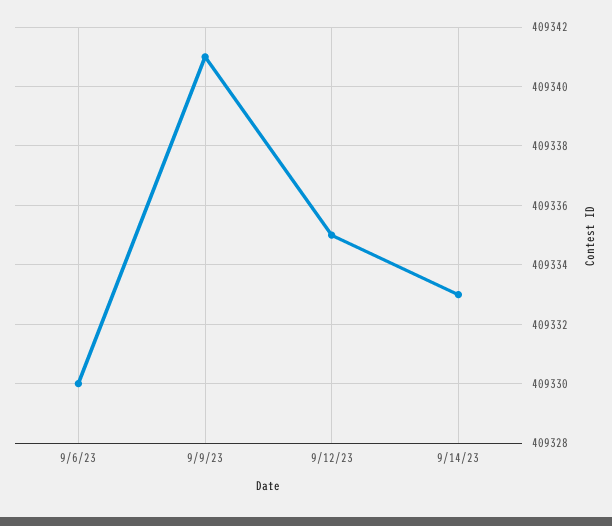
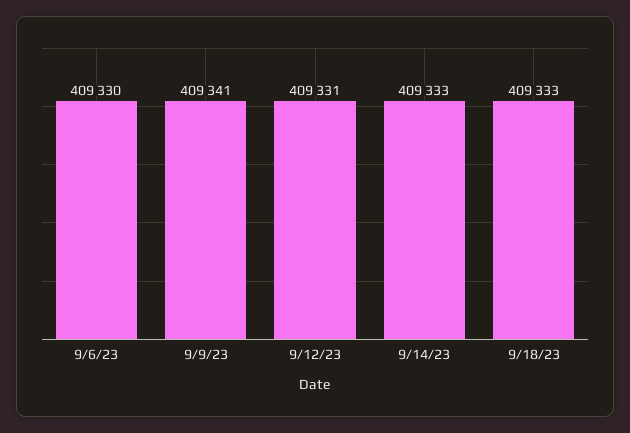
9/12/23: 409335 -> 409331
9/18/23: none -> 409333

